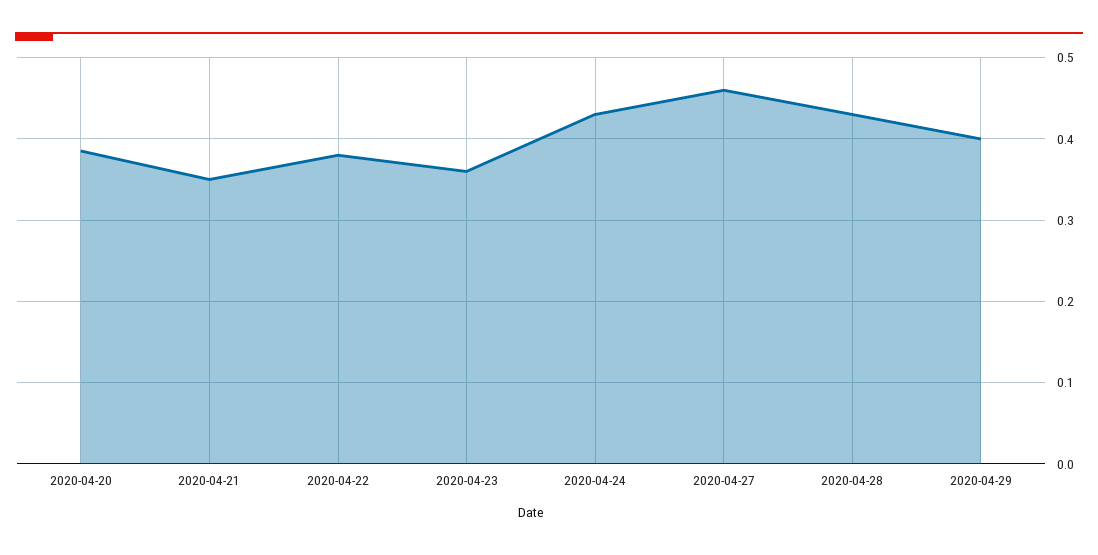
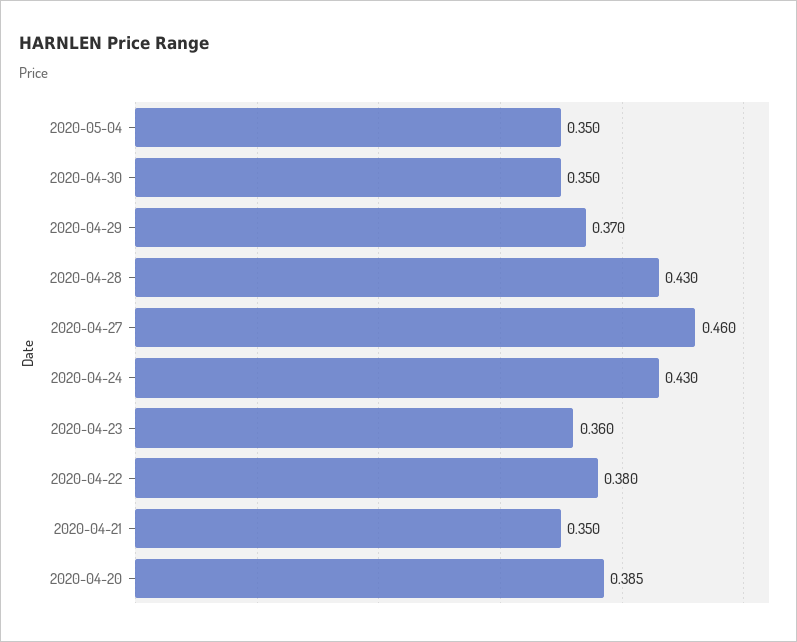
2020-04-29: 0.4 -> 0.37
2020-05-04: none -> 0.35
2020-04-30: none -> 0.35

